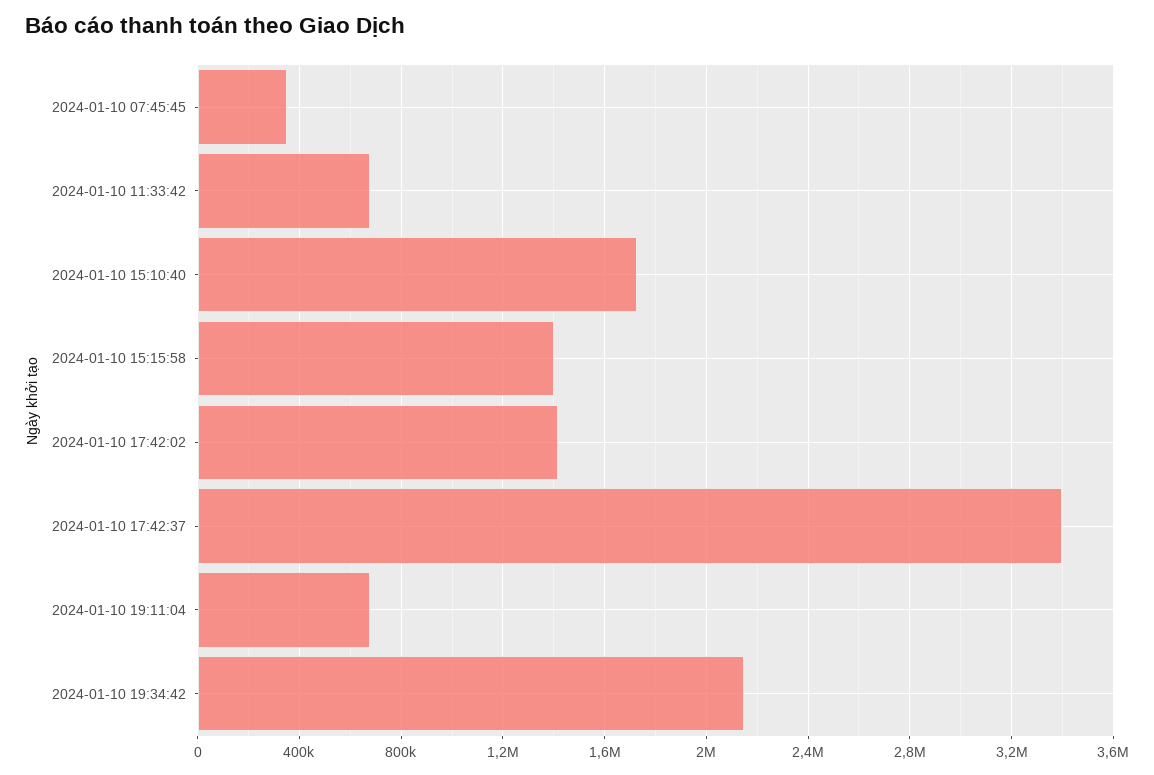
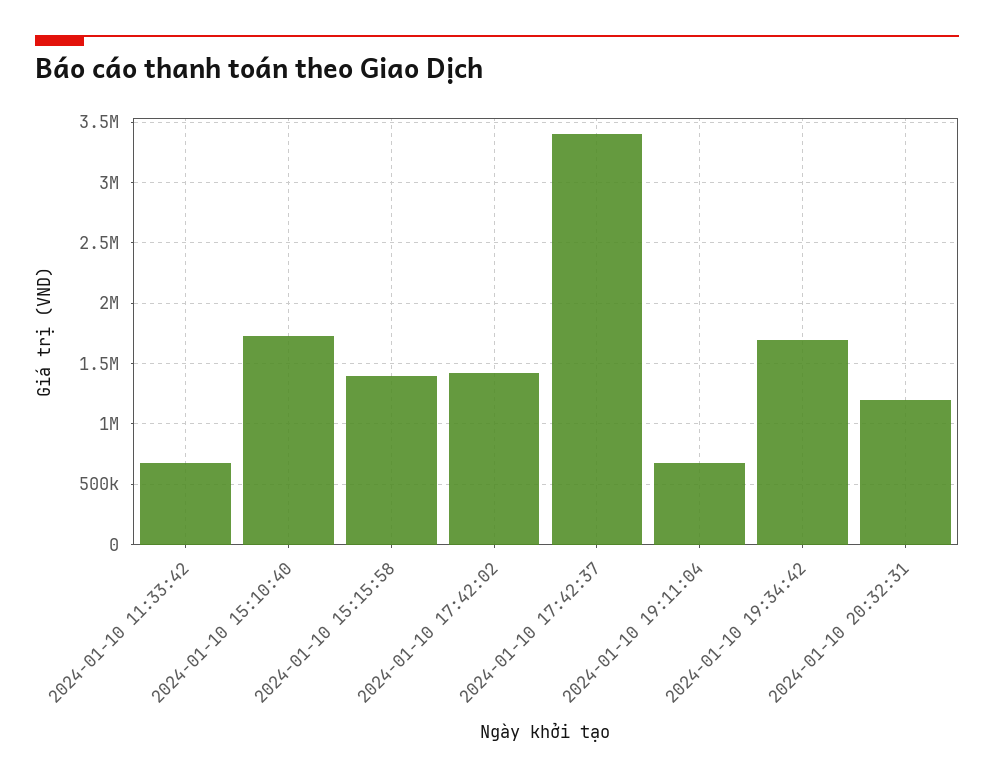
2024-01-10 07:45:45: 350000 -> none
2024-01-10 19:34:42: 2150000 -> 1700000
2024-01-10 20:32:31: none -> 1200000

